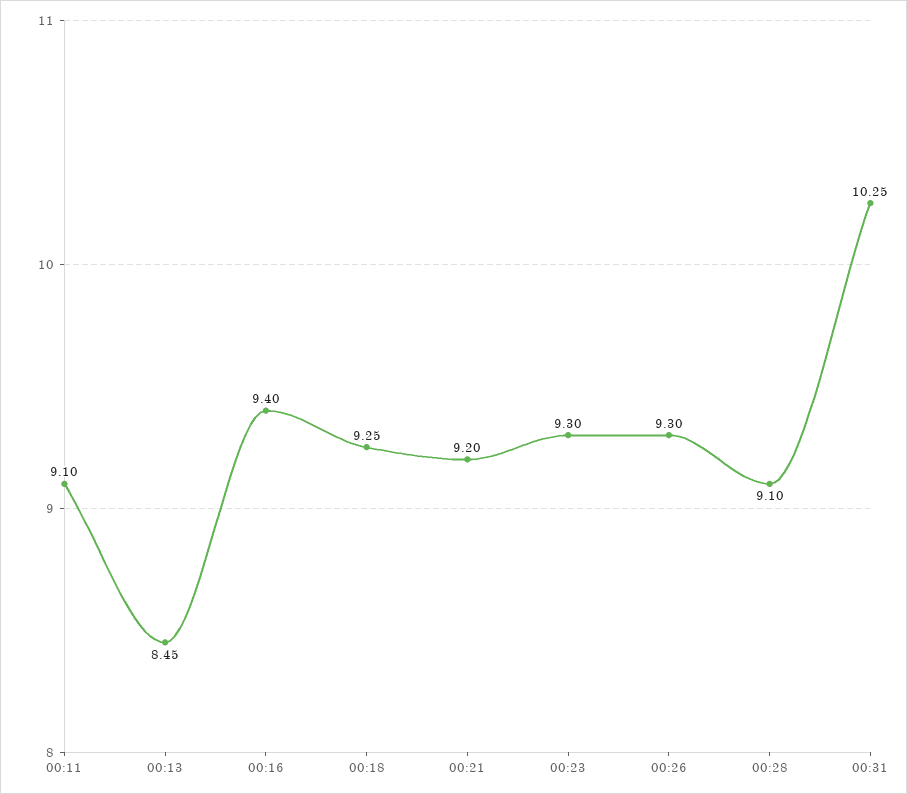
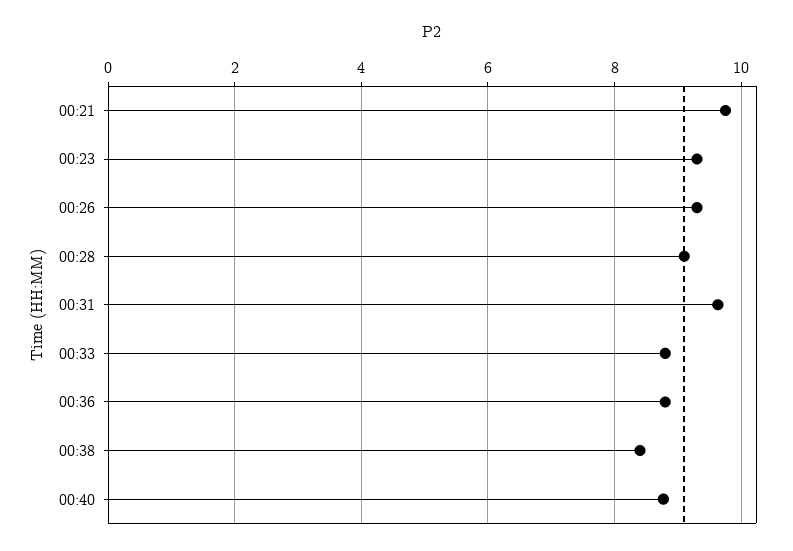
00:11: 9.1 -> none
00:13: 8.45 -> none
00:16: 9.4 -> none
00:18: 9.25 -> none
00:21: 9.2 -> 9.8
00:31: 10.25 -> 9.6
00:33: none -> 8.8
00:36: none -> 8.8
00:38: none -> 8.4
00:40: none -> 8.8

